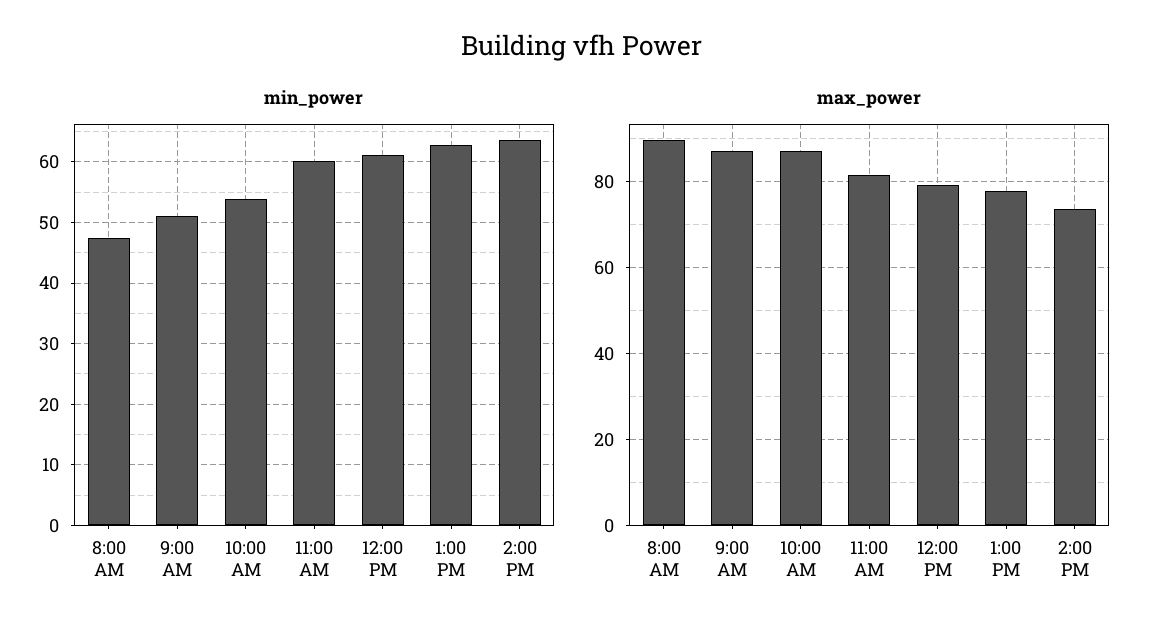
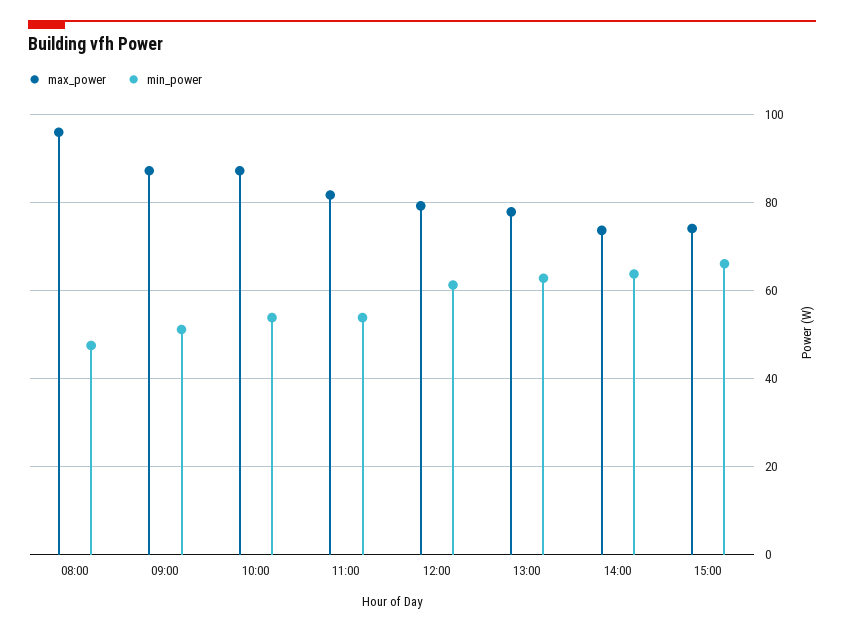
min_power, 11:00 AM: 60 -> 54
max_power, 8:00 AM: 90 -> 96
max_power, 15:00: none -> 74
min_power, 15:00: none -> 66

